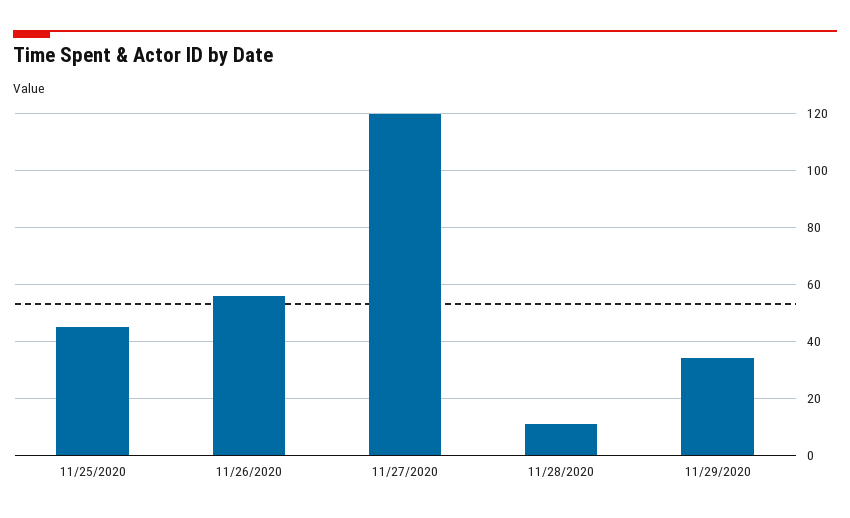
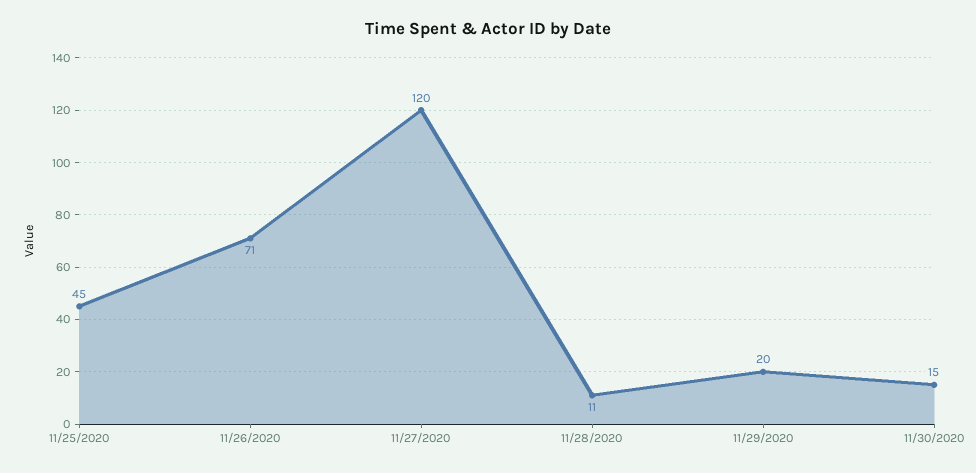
11/26/2020: 55 -> 71
11/29/2020: 35 -> 20
11/30/2020: none -> 15

